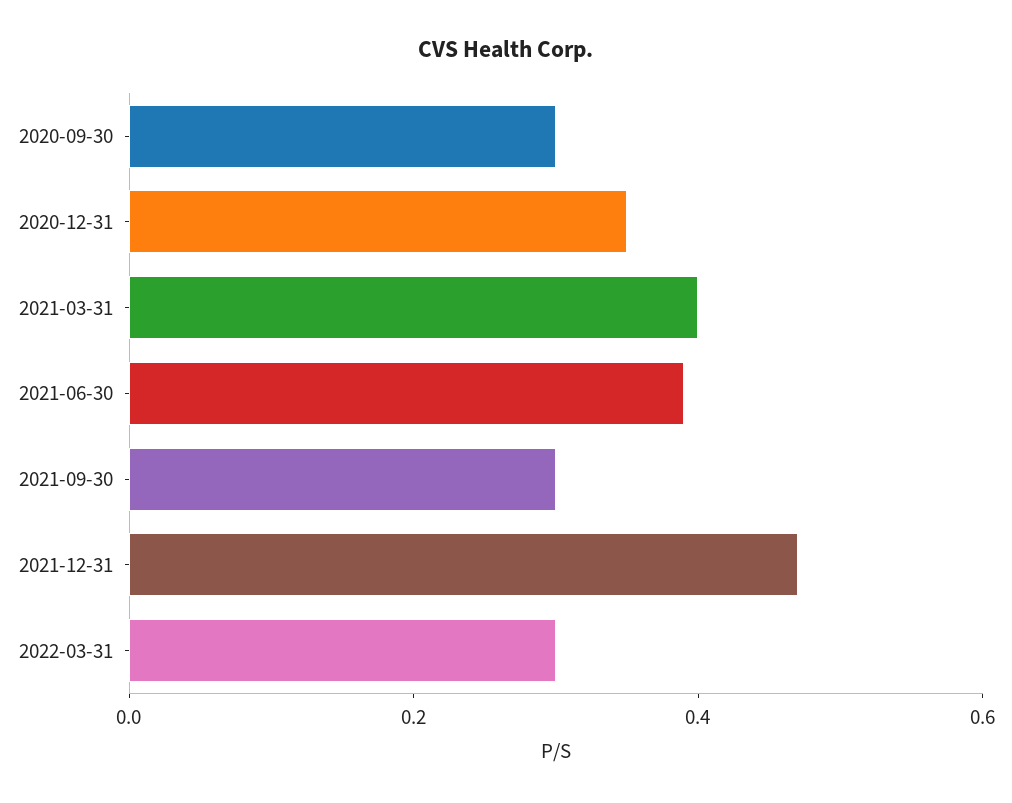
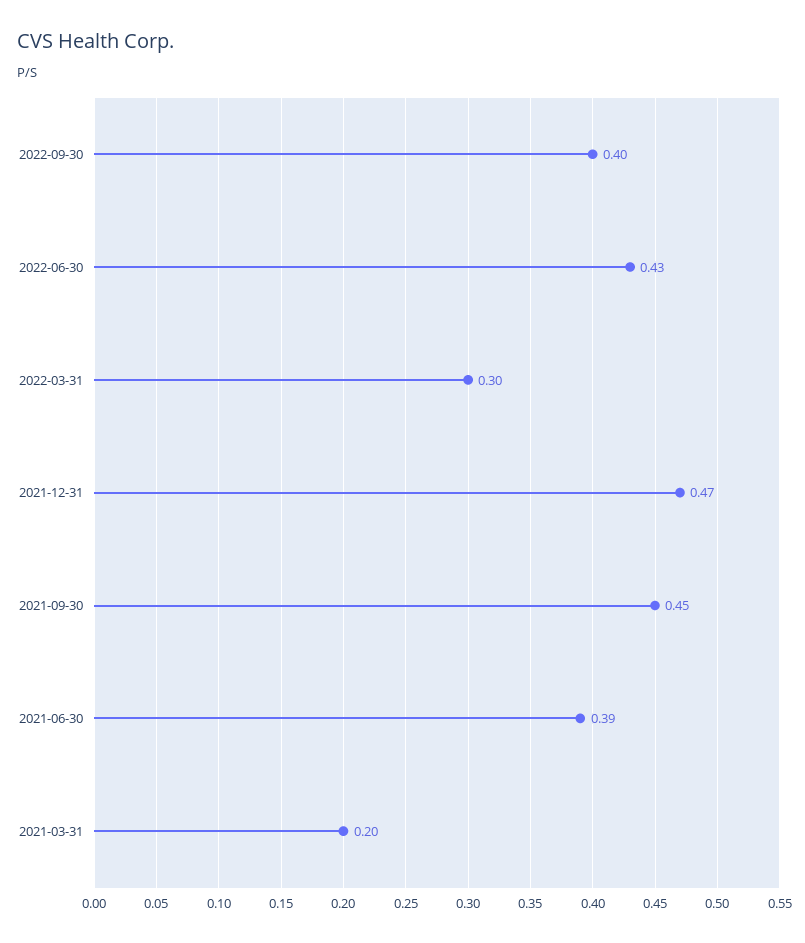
2020-09-30: 0.3 -> none
2020-12-31: 0.35 -> none
2021-03-31: 0.4 -> 0.2
2021-09-30: 0.3 -> 0.45
2022-09-30: none -> 0.4
2022-06-30: none -> 0.43

